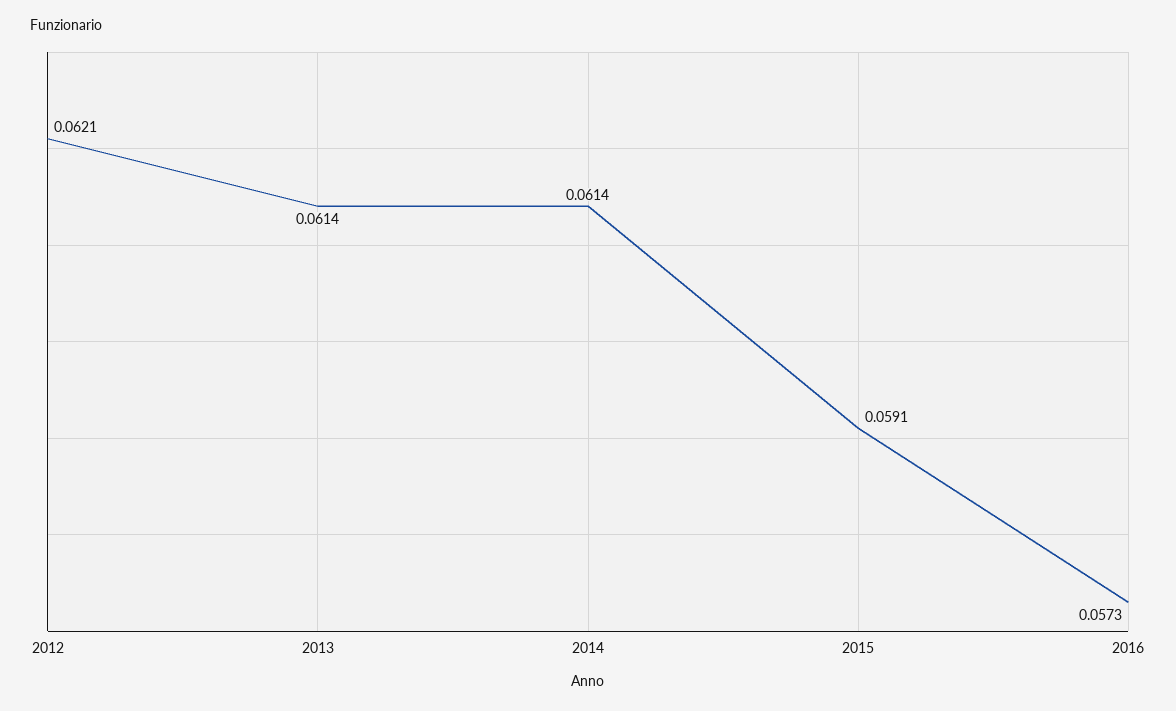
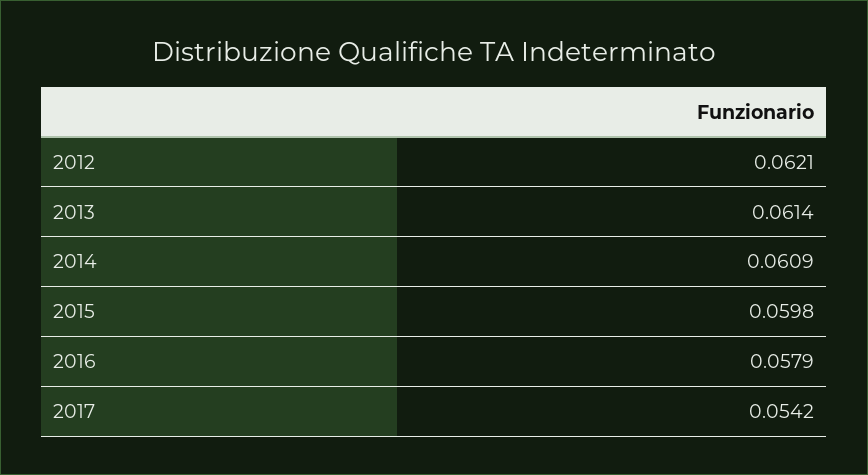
2014: 0.0614 -> 0.0609
2015: 0.0591 -> 0.0598
2016: 0.0573 -> 0.0579
2017: none -> 0.0542

